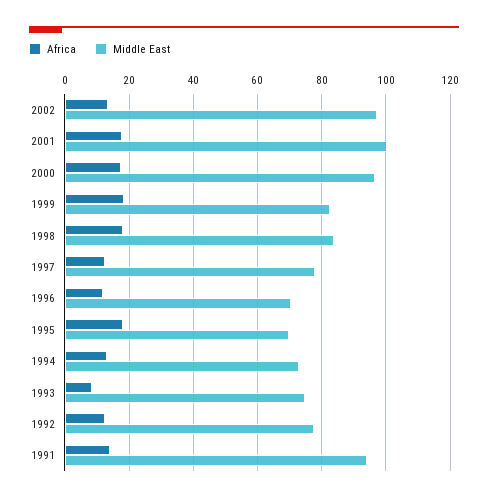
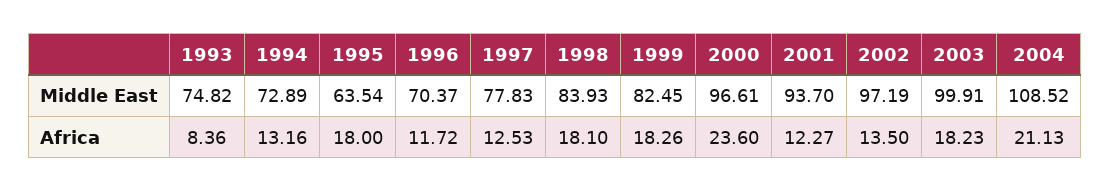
Africa, 2001: 18 -> 12.27
Middle East, 2001: 100 -> 93.7
Africa, 2000: 18 -> 23.6
Middle East, 1995: 70 -> 63.54
Africa, 1992: 12 -> none
Middle East, 1992: 78 -> none
Africa, 1991: 14 -> none
Middle East, 1991: 94 -> none
Middle East, 2003: none -> 99.91
Middle East, 2004: none -> 108.52
Africa, 2003: none -> 18.23
Africa, 2004: none -> 21.13

